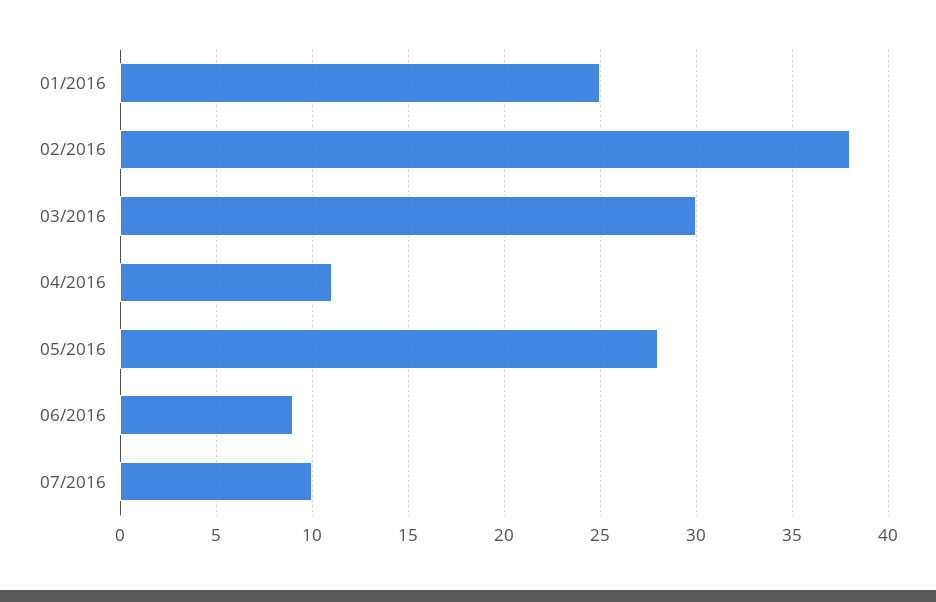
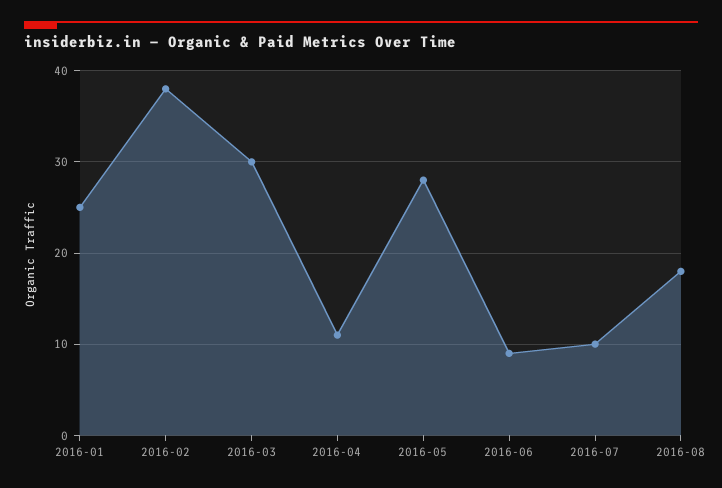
2016-08: none -> 18

